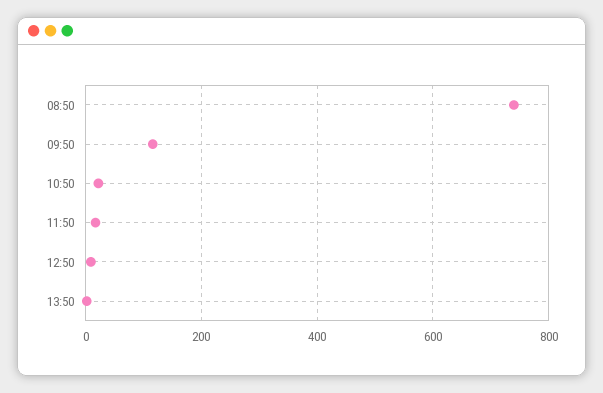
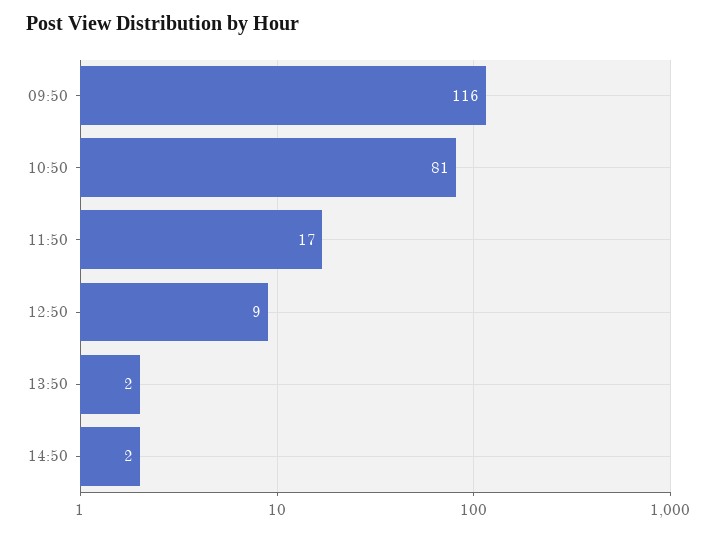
08:50: 740 -> none
10:50: 20 -> 81
14:50: none -> 2

